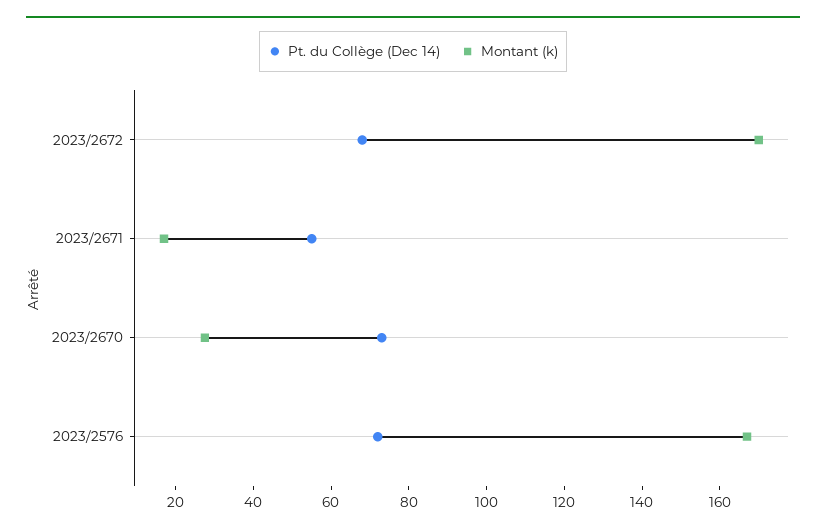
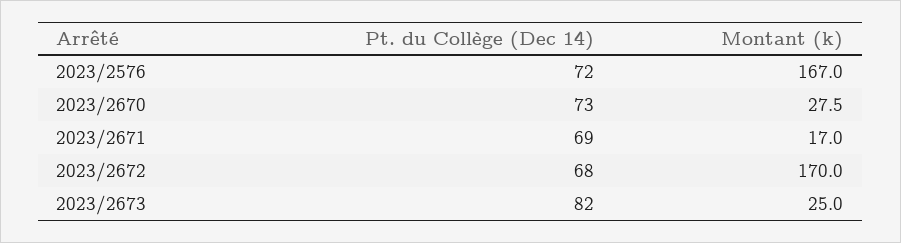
Pt. du Collège (Dec 14), 2023/2671: 55 -> 69
Pt. du Collège (Dec 14), 2023/2673: none -> 82
Montant (k), 2023/2673: none -> 25

